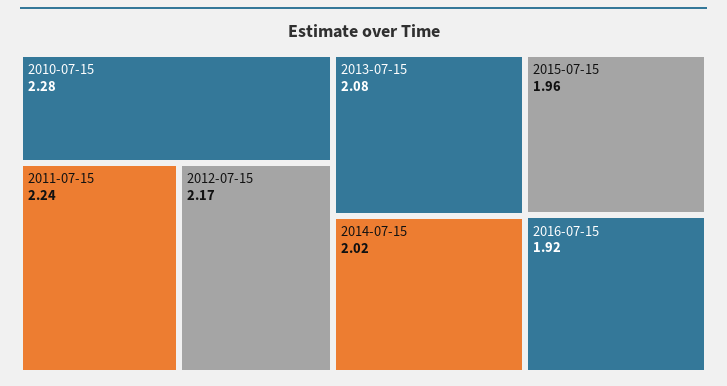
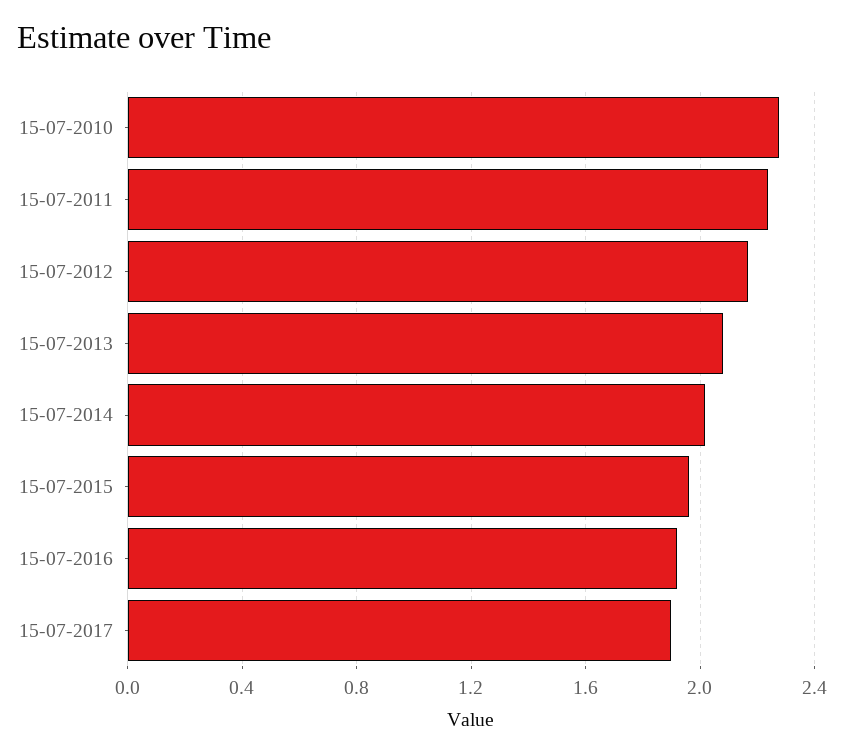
15-07-2017: none -> 1.9

